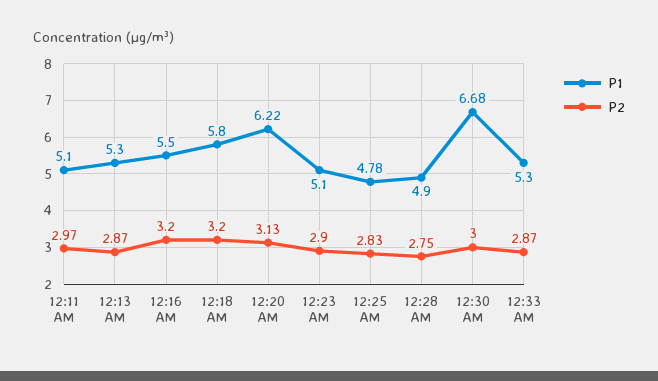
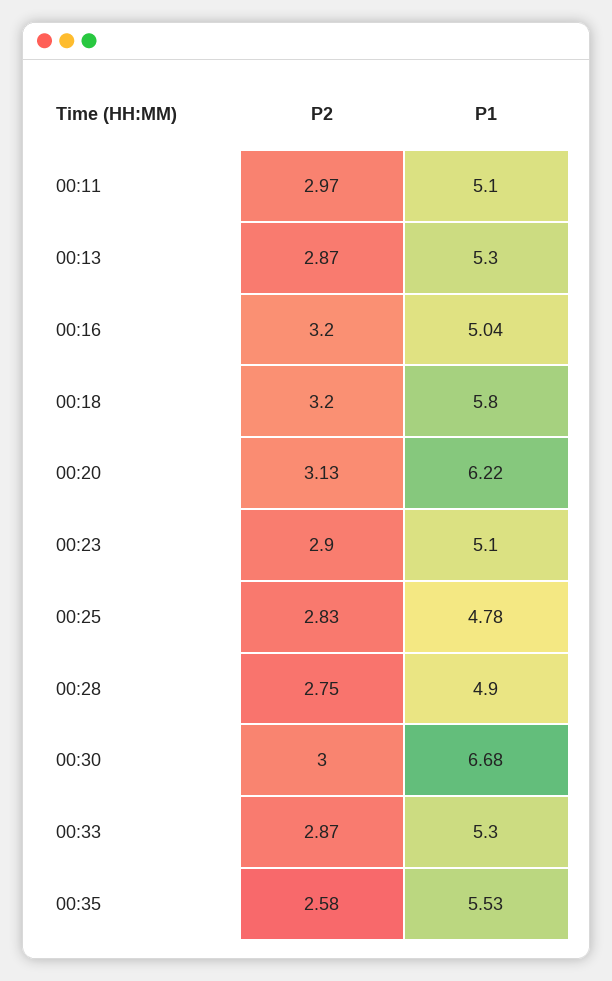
P1, 12:16 AM: 5.5 -> 5.04
P2, 00:35: none -> 2.58
P1, 00:35: none -> 5.53

